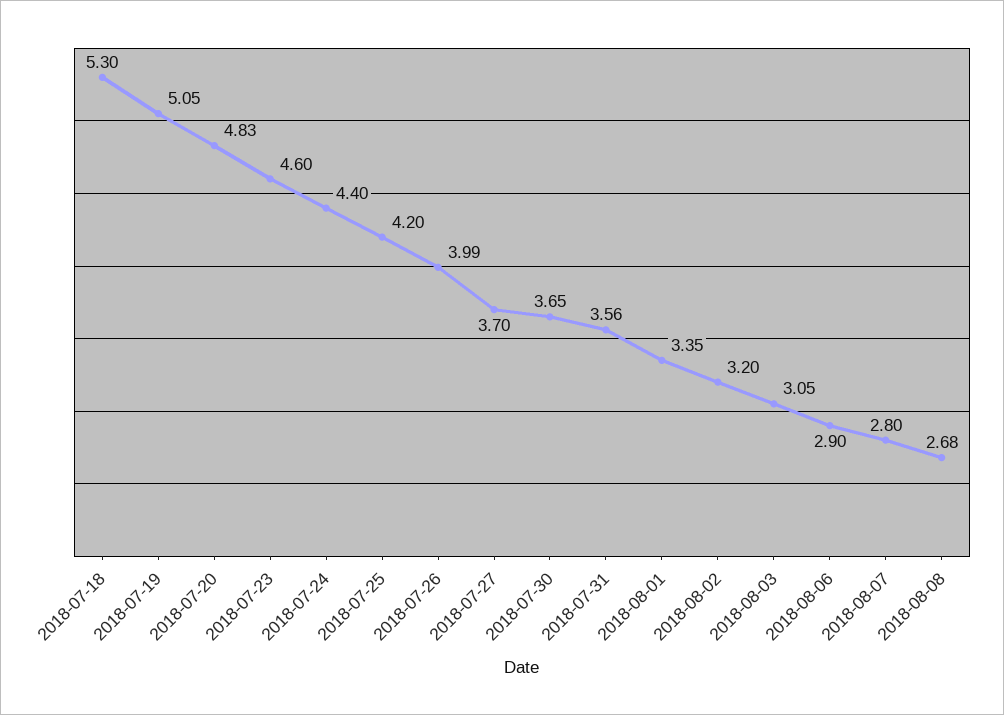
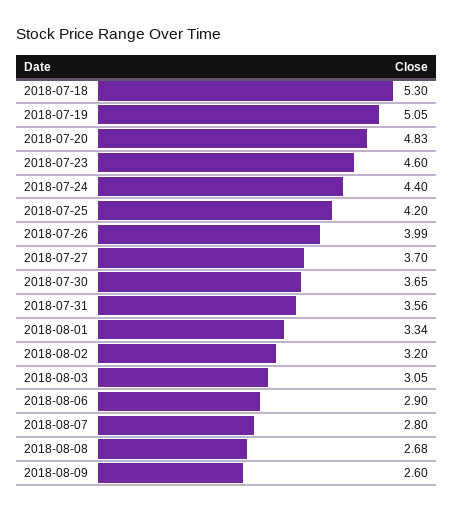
2018-08-01: 3.35 -> 3.34
2018-08-09: none -> 2.6

